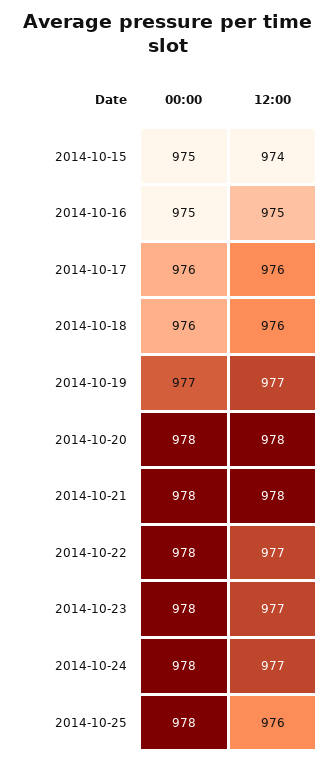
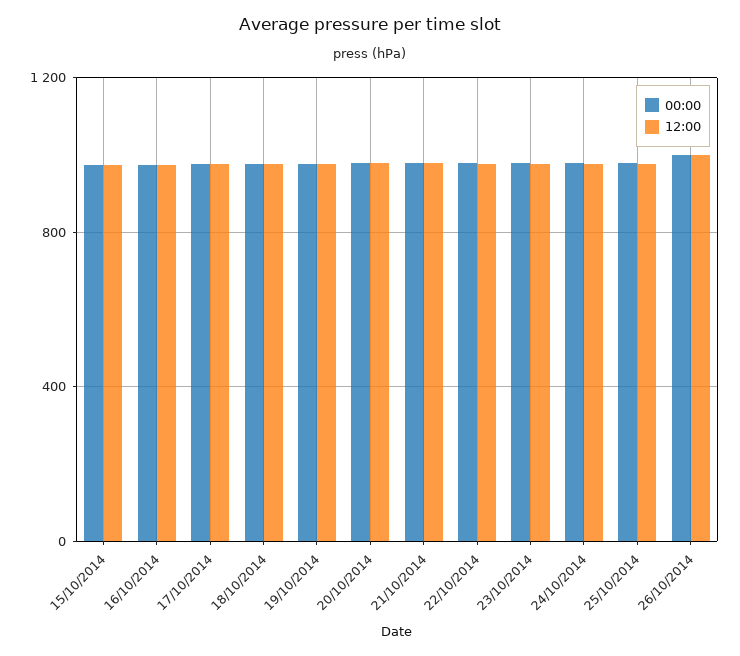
00:00, 26/10/2014: none -> 1000
12:00, 26/10/2014: none -> 1000

